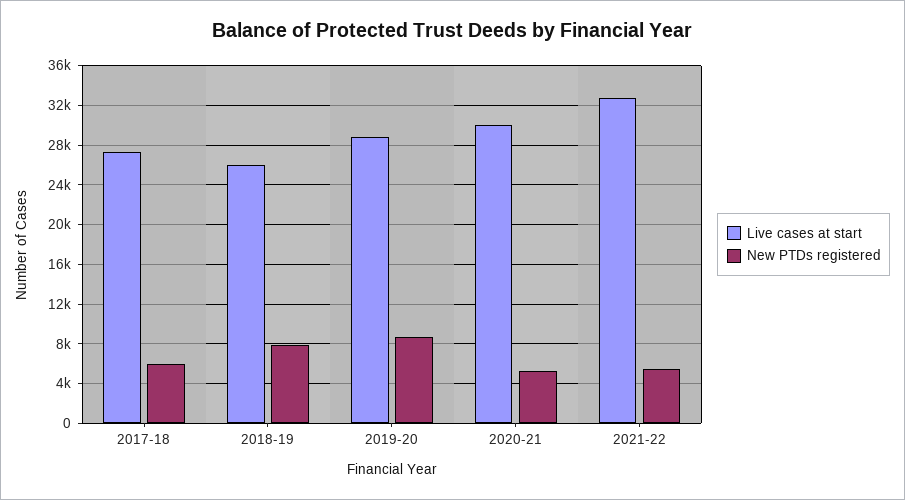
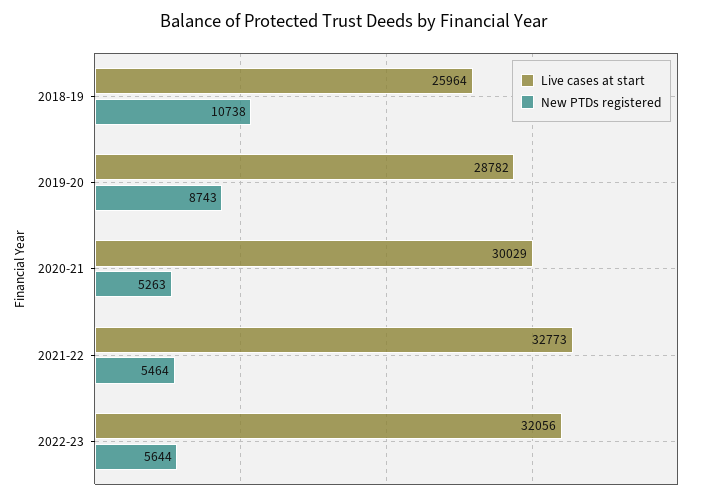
Live cases at start, 2017-18: 27000 -> none
New PTDs registered, 2017-18: 6000 -> none
New PTDs registered, 2018-19: 8000 -> 10738
Live cases at start, 2022-23: none -> 32056
New PTDs registered, 2022-23: none -> 5644

